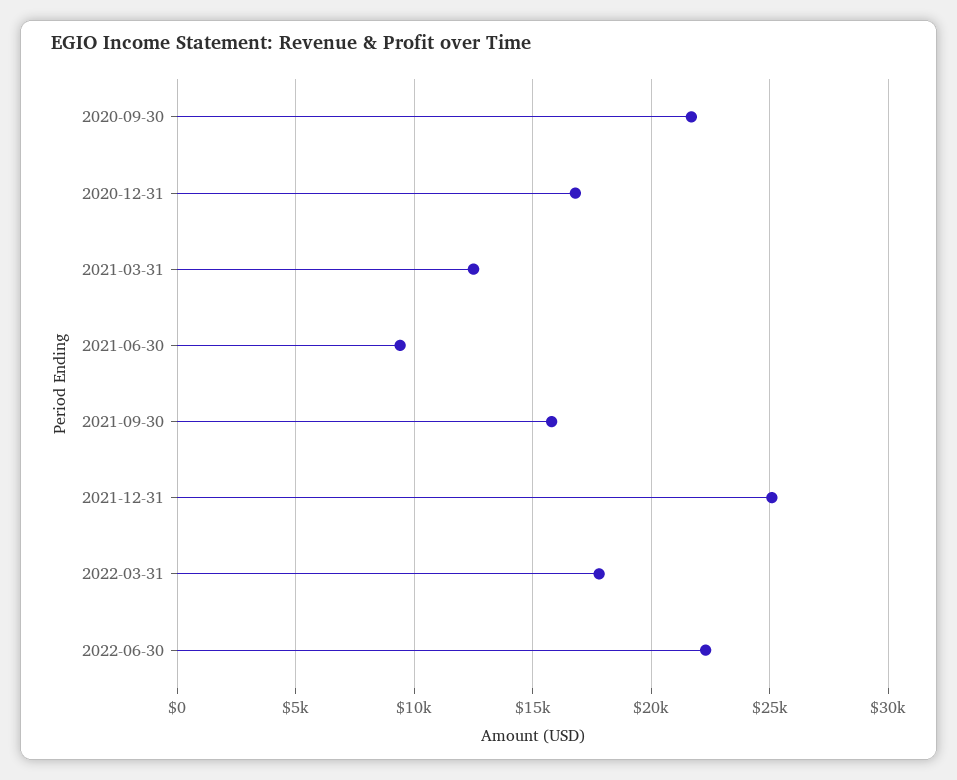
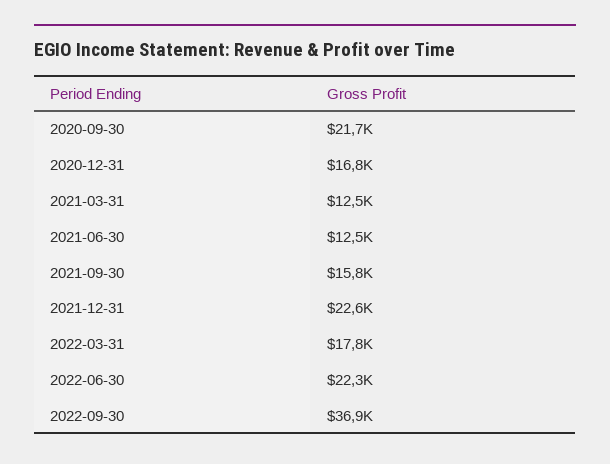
2021-06-30: 9500 -> 12500
2021-12-31: 25000 -> 22600
2022-09-30: none -> 36900

